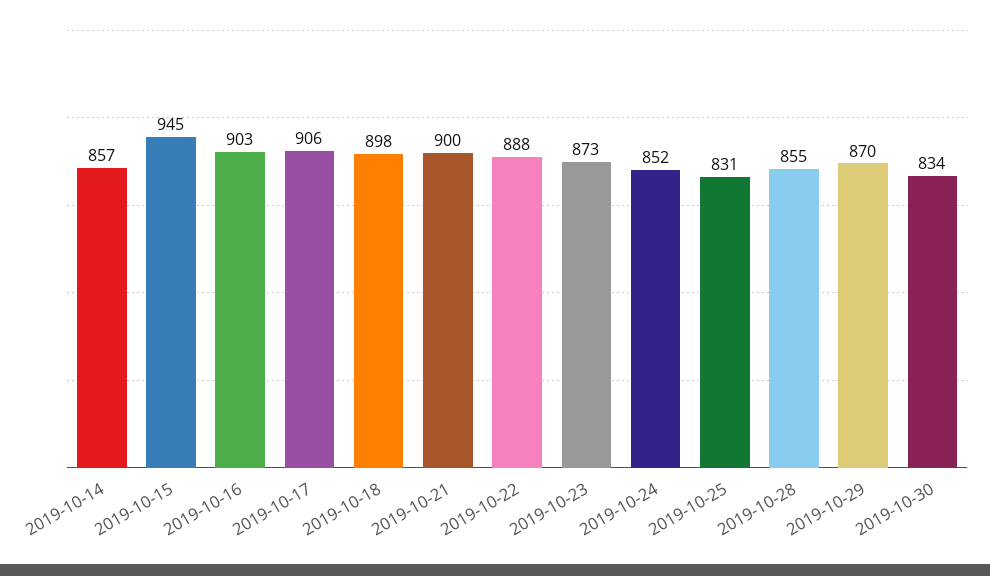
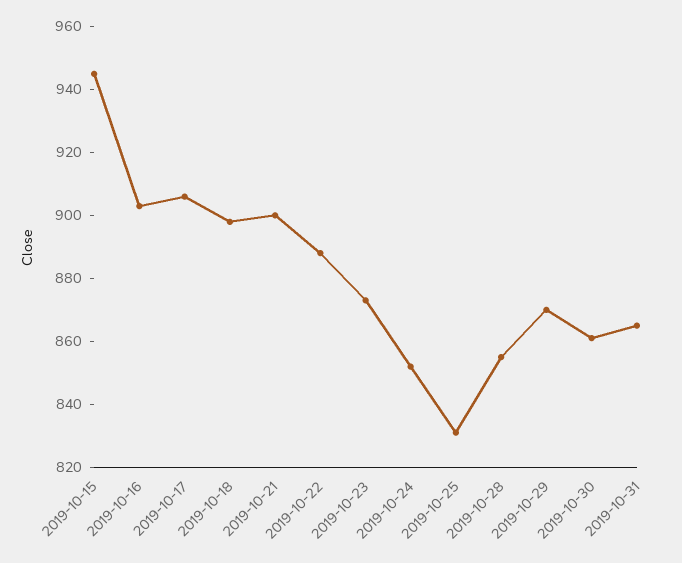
2019-10-14: 857 -> none
2019-10-30: 834 -> 860
2019-10-31: none -> 865

